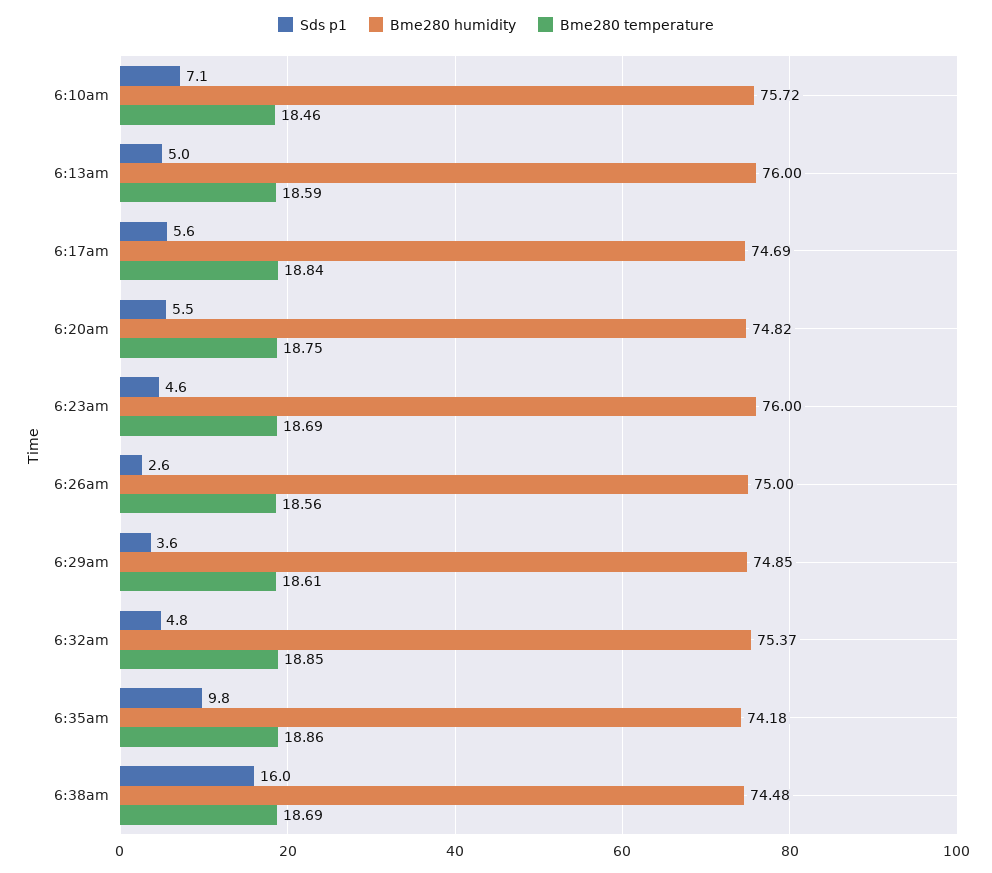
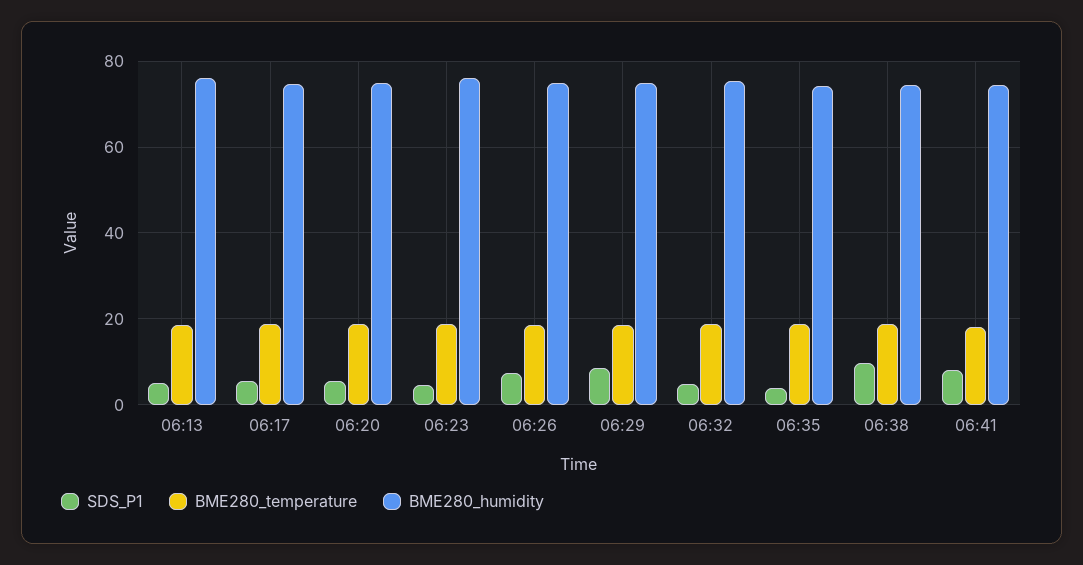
Sds p1, 6:10am: 7.1 -> none
Bme280 humidity, 6:10am: 75.72 -> none
Bme280 temperature, 6:10am: 18.46 -> none
Sds p1, 6:26am: 2.6 -> 8
Sds p1, 6:29am: 3.6 -> 8
Sds p1, 6:35am: 9.8 -> 4
Sds p1, 6:38am: 16 -> 10
Sds p1, 06:41: none -> 8
Bme280 temperature, 06:41: none -> 18
Bme280 humidity, 06:41: none -> 74

